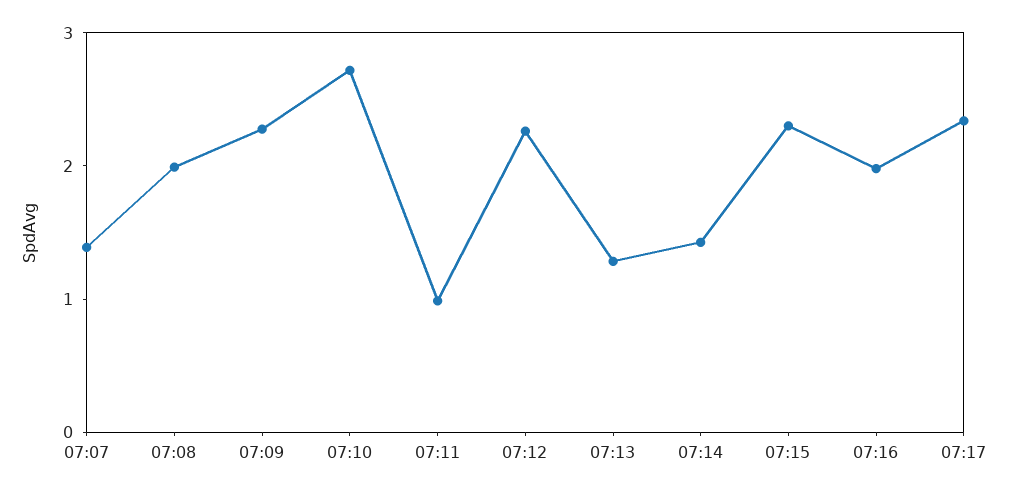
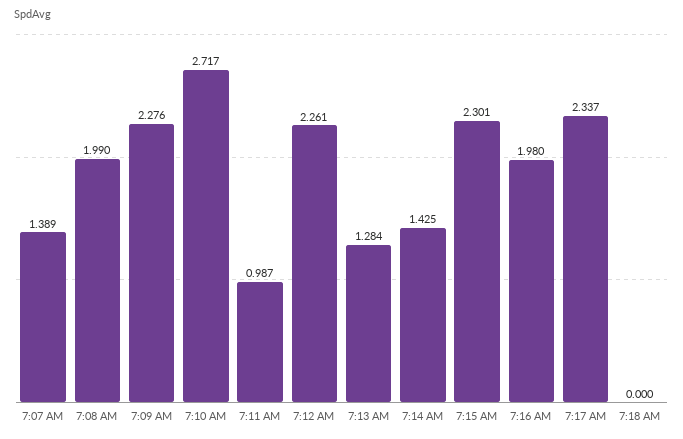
7:18 AM: none -> 0

